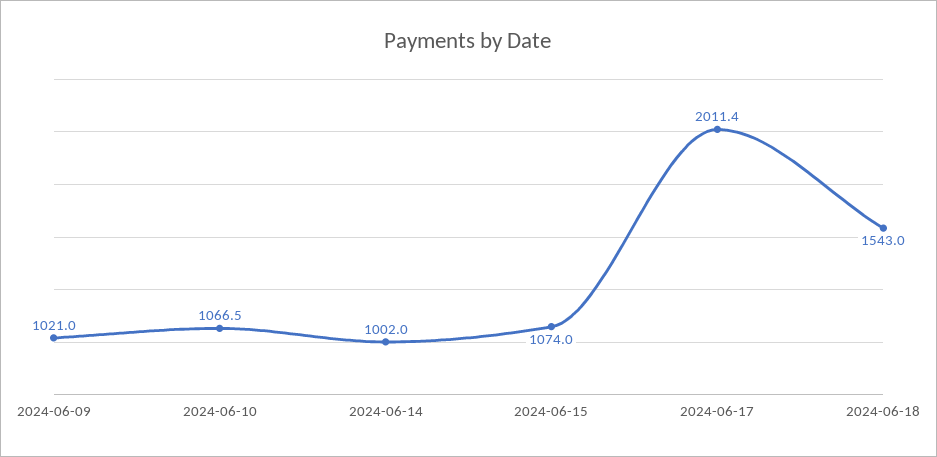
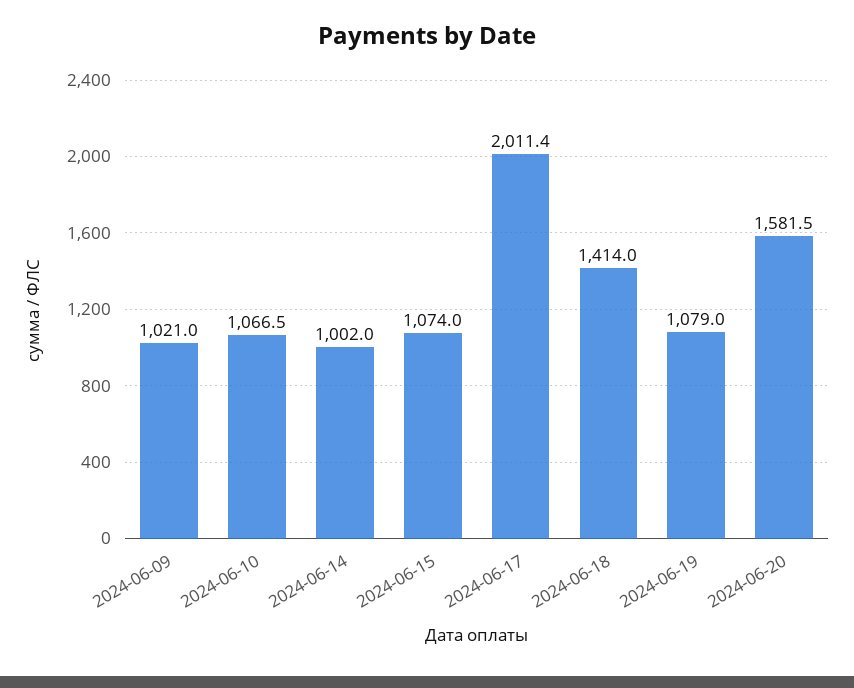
2024-06-18: 1543 -> 1414
2024-06-19: none -> 1079
2024-06-20: none -> 1581.5

